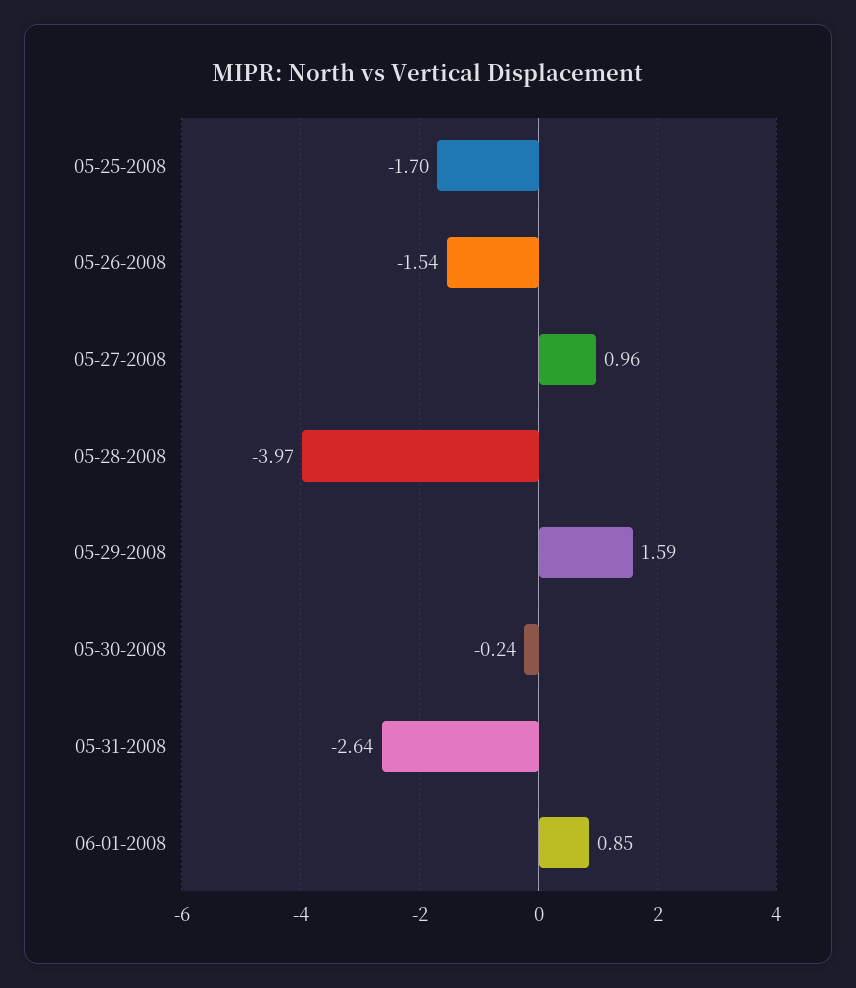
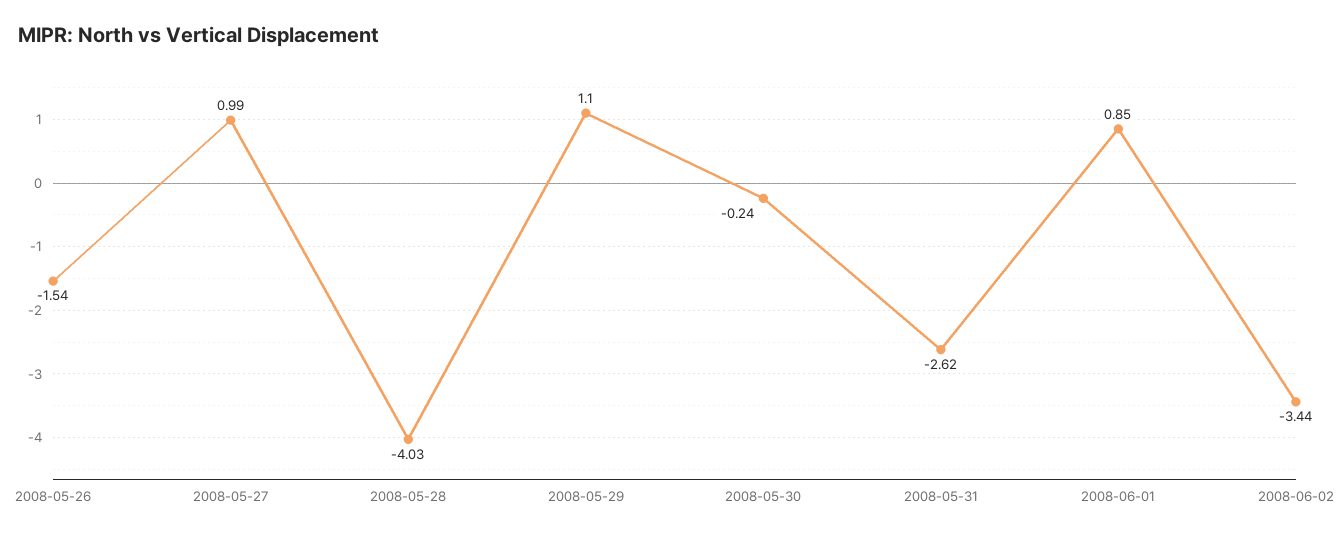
05-25-2008: -1.7 -> none
05-27-2008: 0.96 -> 0.99
05-28-2008: -3.97 -> -4.03
05-29-2008: 1.59 -> 1.1
05-31-2008: -2.64 -> -2.62
2008-06-02: none -> -3.44

